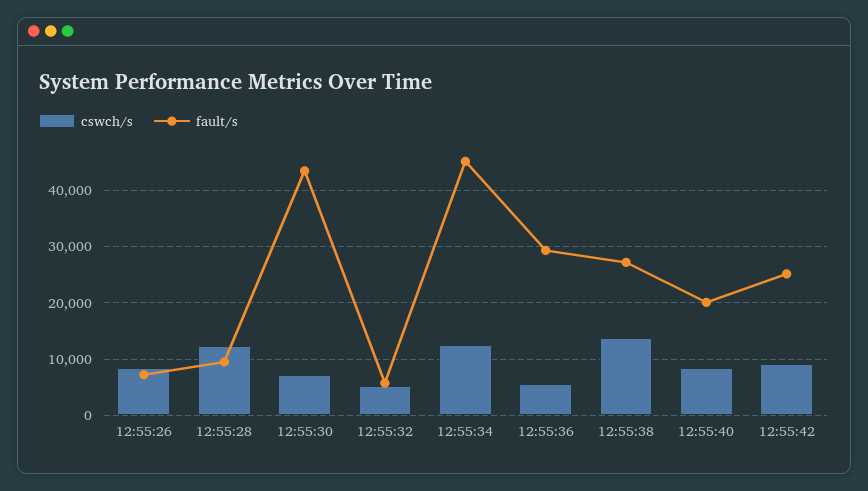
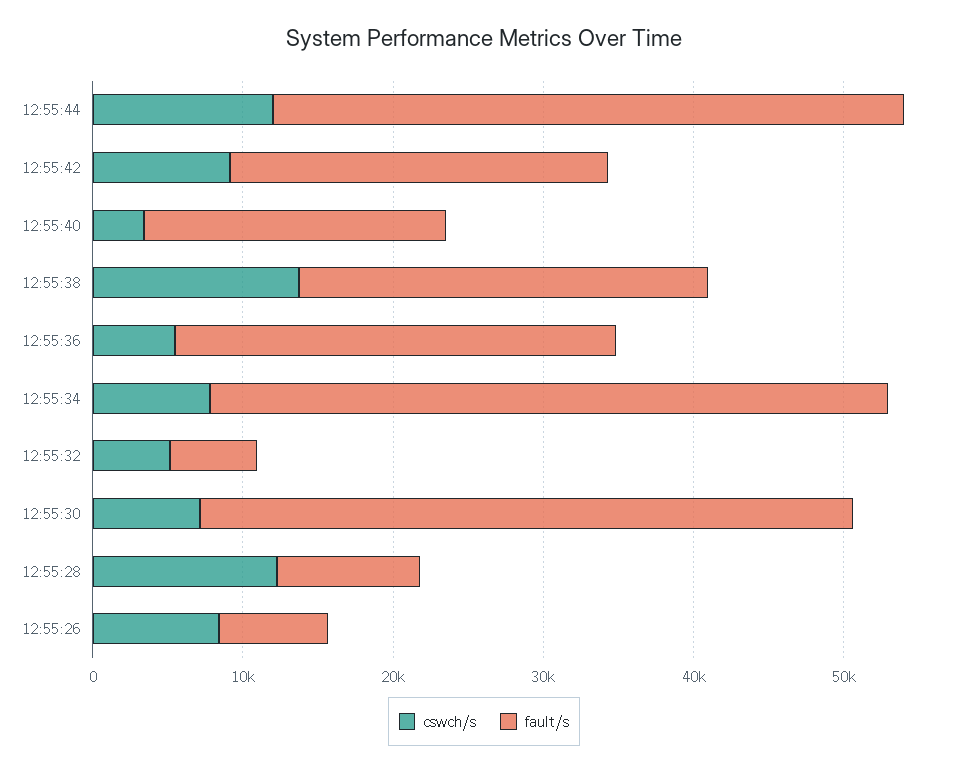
cswch/s, 12:55:34: 12000 -> 8000
cswch/s, 12:55:40: 8000 -> 4000
cswch/s, 12:55:44: none -> 12000
fault/s, 12:55:44: none -> 42000

